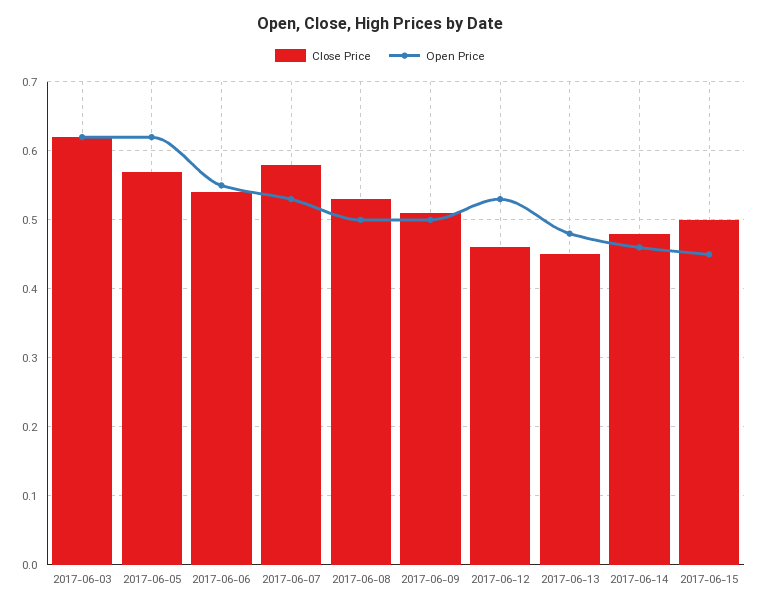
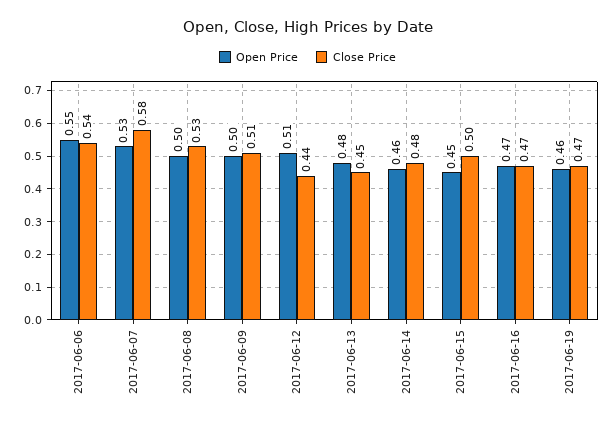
Close Price, 2017-06-03: 0.62 -> none
Open Price, 2017-06-03: 0.62 -> none
Close Price, 2017-06-05: 0.57 -> none
Open Price, 2017-06-05: 0.62 -> none
Close Price, 2017-06-12: 0.46 -> 0.44
Open Price, 2017-06-12: 0.53 -> 0.51
Open Price, 2017-06-16: none -> 0.47
Close Price, 2017-06-16: none -> 0.47
Open Price, 2017-06-19: none -> 0.46
Close Price, 2017-06-19: none -> 0.47

